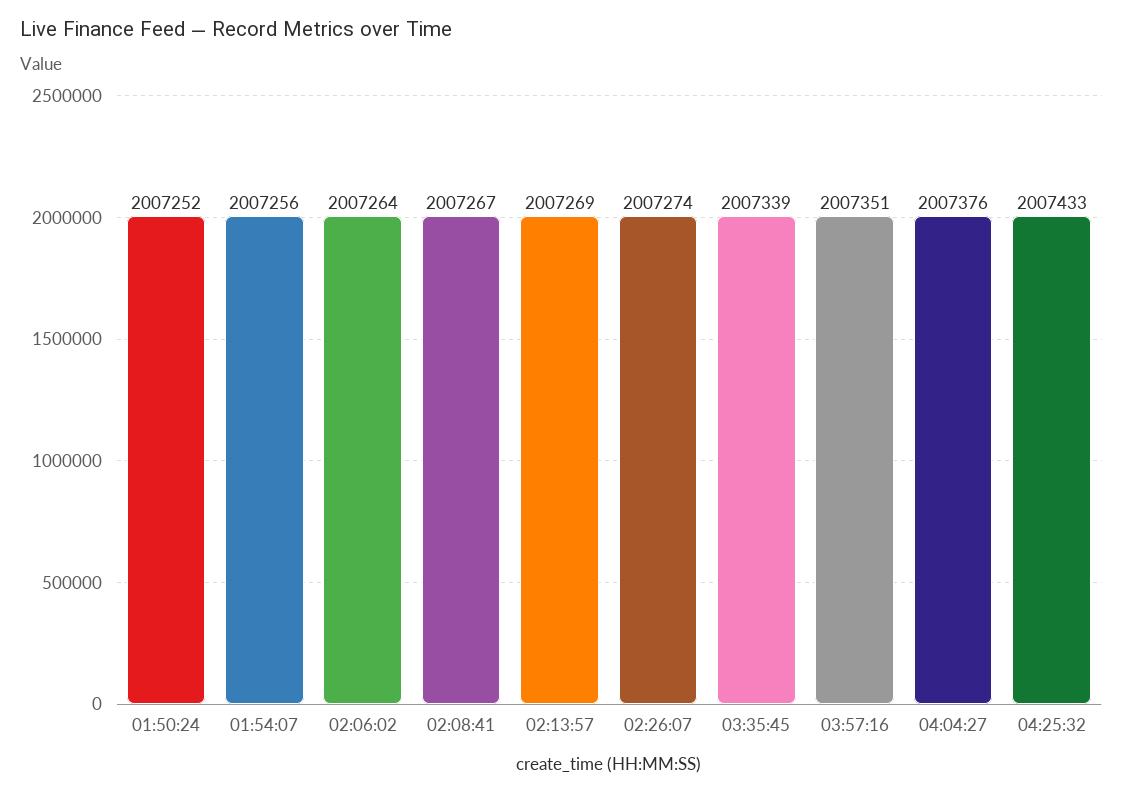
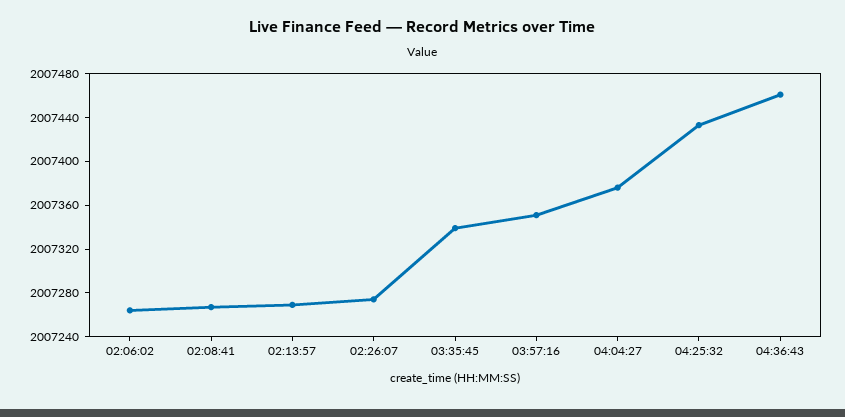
01:50:24: 2007252 -> none
01:54:07: 2007256 -> none
04:36:43: none -> 2007460

